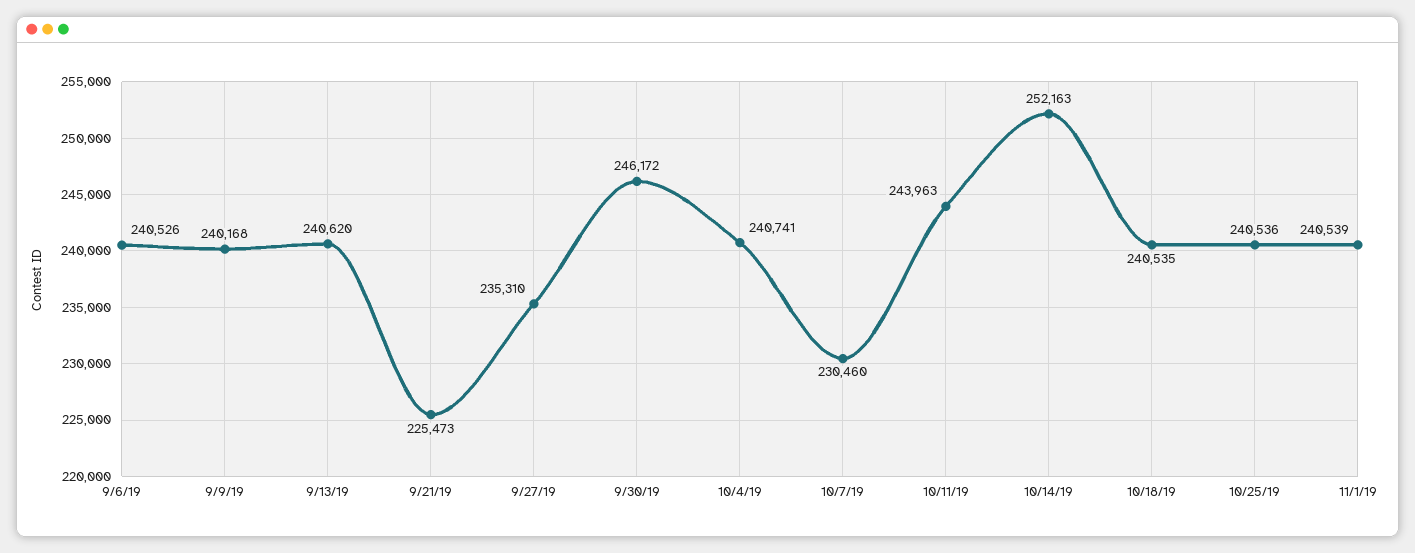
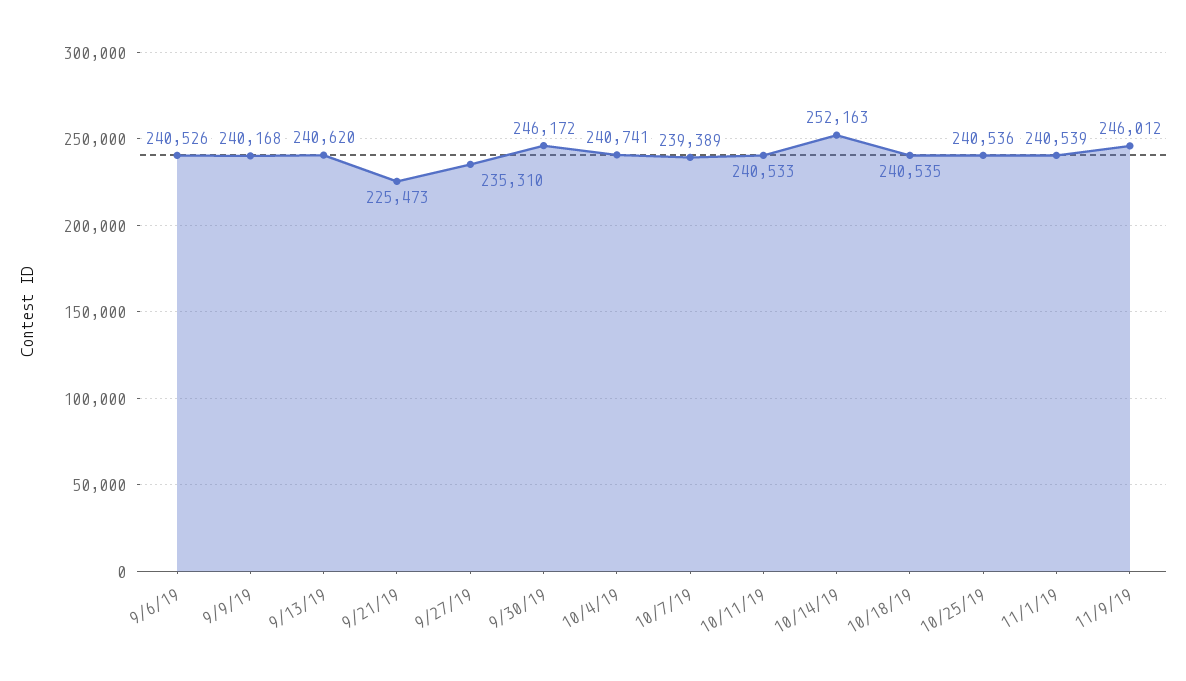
10/7/19: 230460 -> 239389
10/11/19: 243963 -> 240533
11/9/19: none -> 246012

